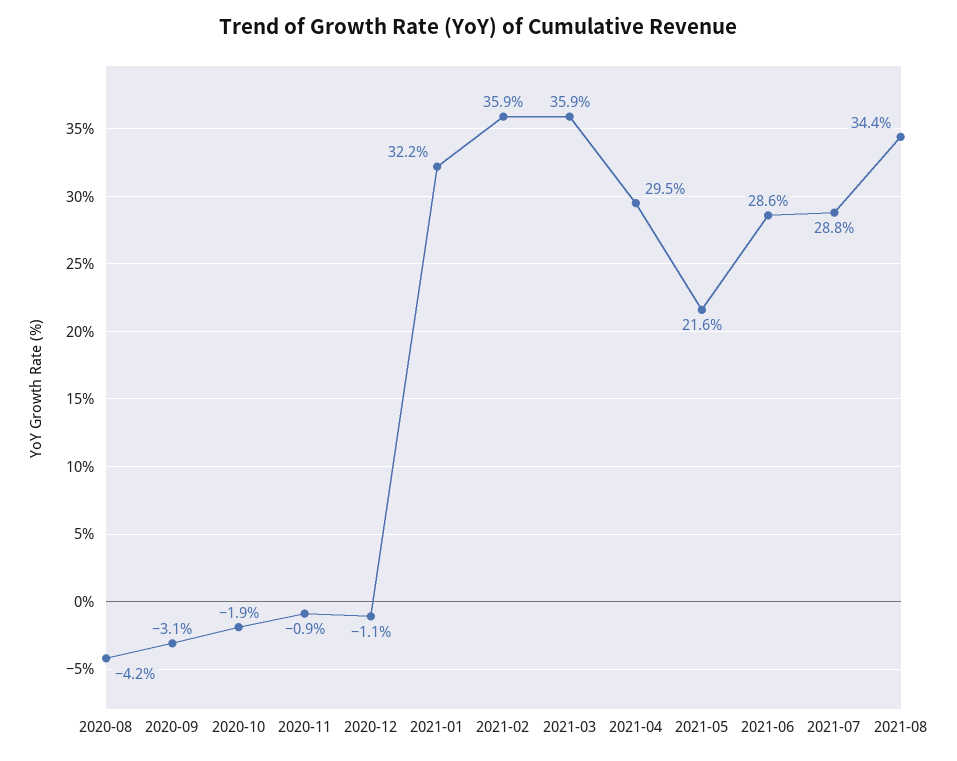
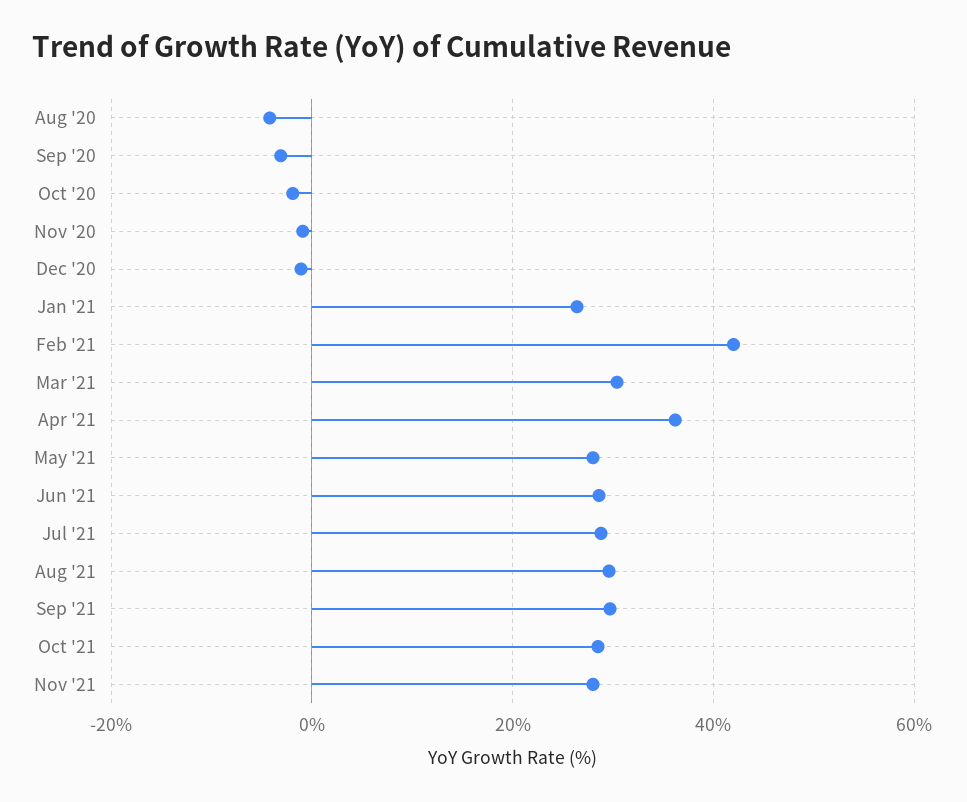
2021-01: 32.2 -> 26
2021-02: 35.9 -> 42
2021-03: 35.9 -> 30
2021-04: 29.5 -> 36
2021-05: 21.6 -> 28
2021-08: 34.4 -> 30
Sep '21: none -> 30
Oct '21: none -> 28
Nov '21: none -> 28

